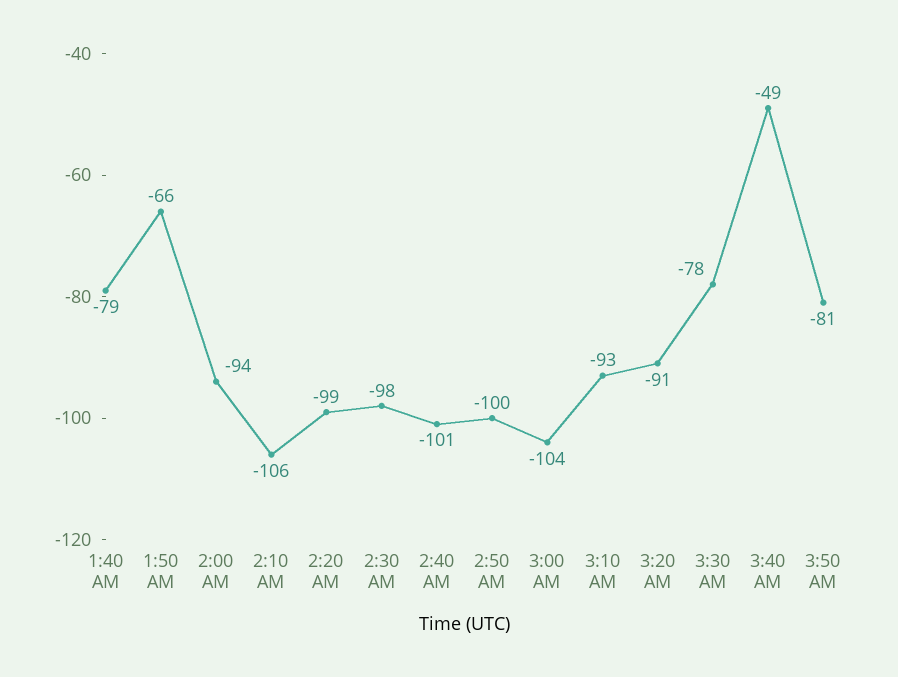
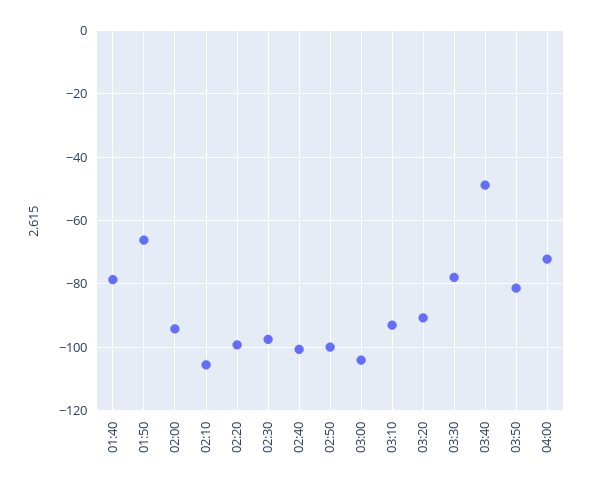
04:00: none -> -72

